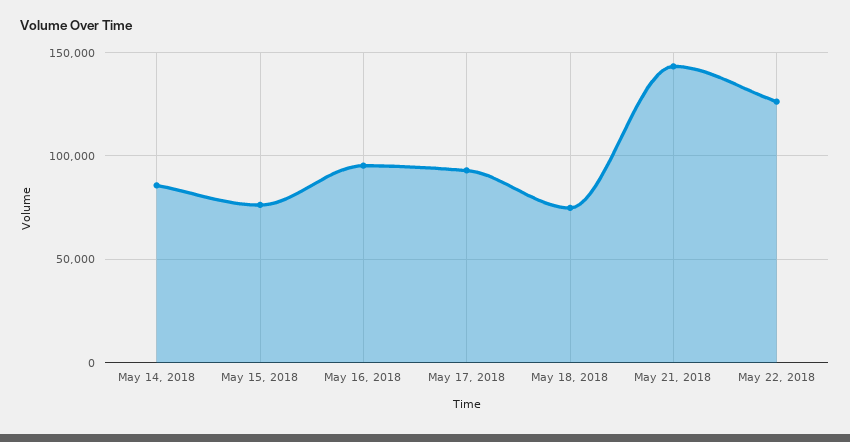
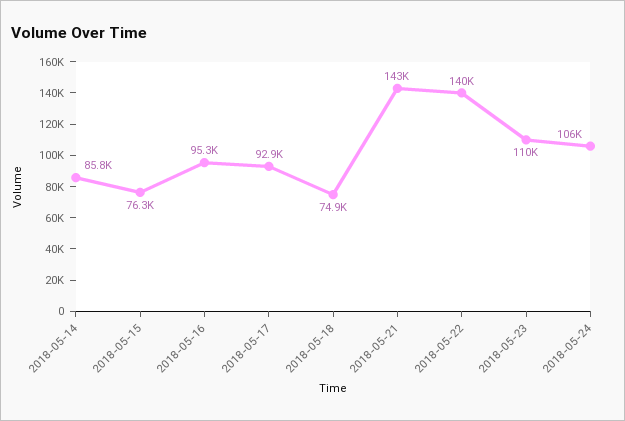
May 22, 2018: 125000 -> 140000
2018-05-23: none -> 110000
2018-05-24: none -> 106000

